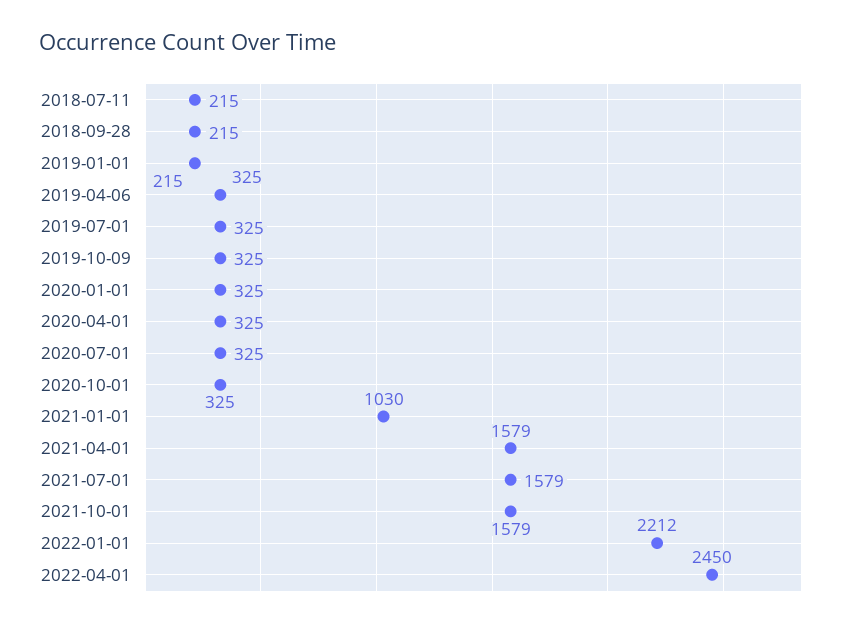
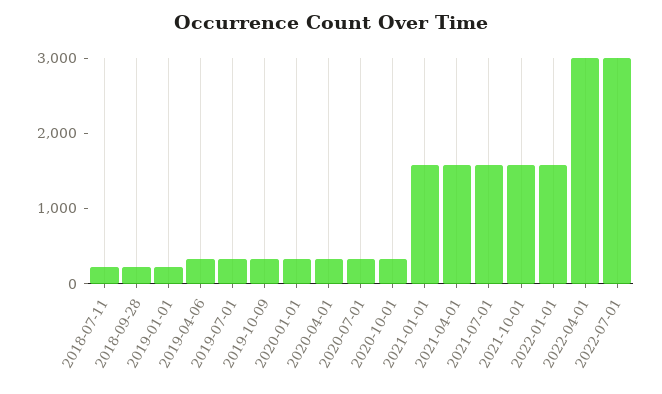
2021-01-01: 1030 -> 1600
2022-01-01: 2212 -> 1600
2022-04-01: 2450 -> 3000
2022-07-01: none -> 3000

